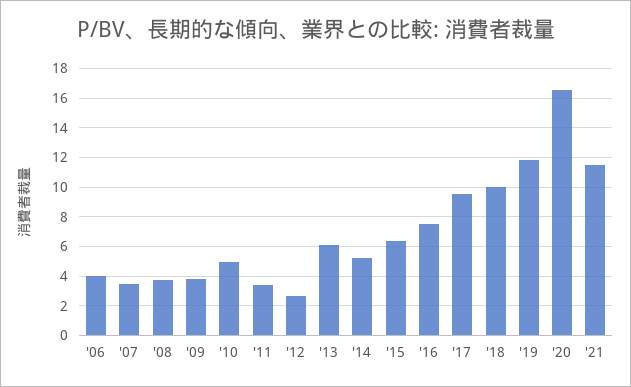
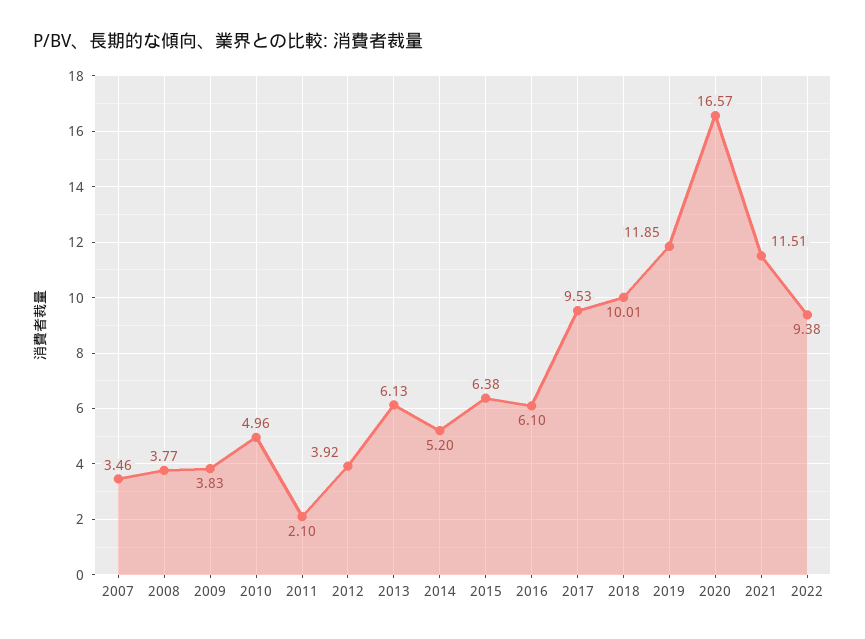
'06: 4 -> none
'11: 3.5 -> 2.1
'12: 2.5 -> 3.92
'16: 7.5 -> 6.1
2022: none -> 9.38

